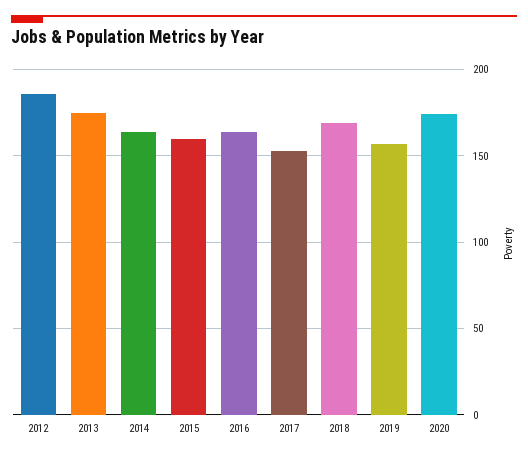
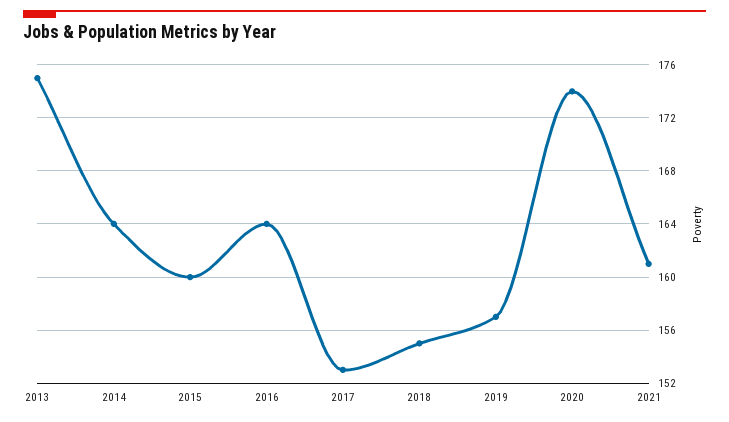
2012: 185 -> none
2018: 170 -> 155
2021: none -> 161

